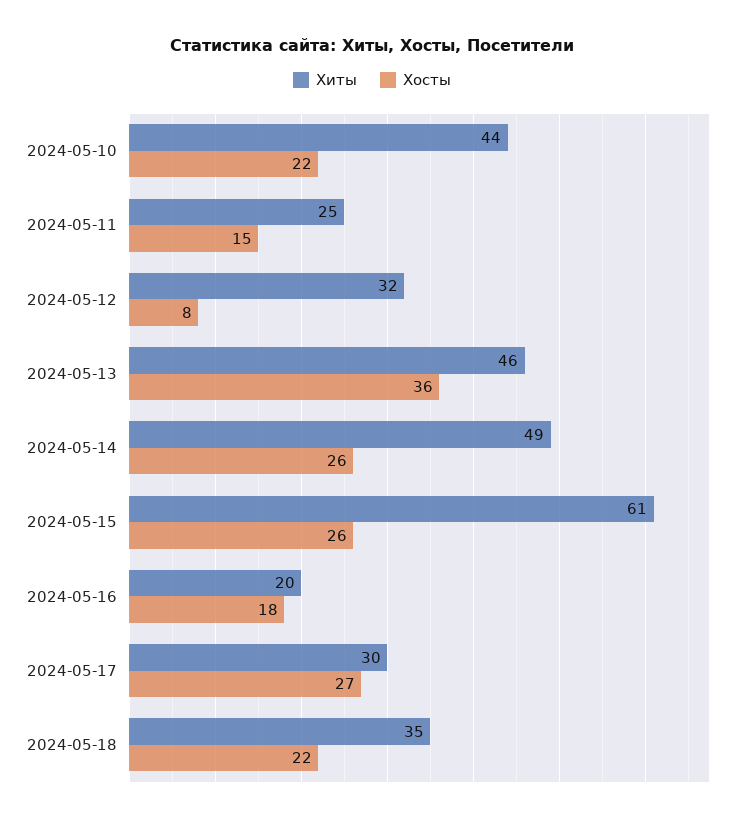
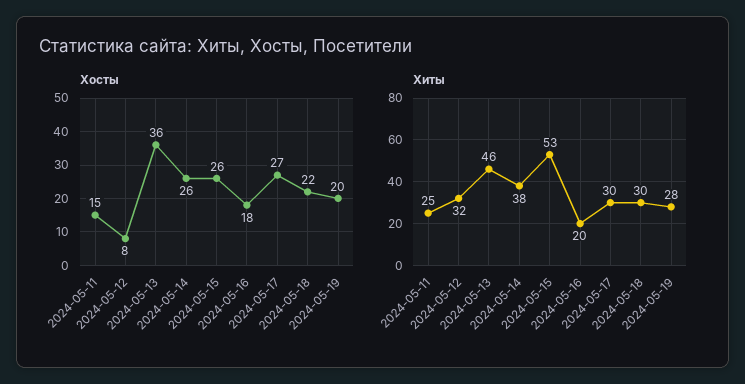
Хиты, 2024-05-10: 44 -> none
Хосты, 2024-05-10: 22 -> none
Хиты, 2024-05-14: 49 -> 38
Хиты, 2024-05-15: 61 -> 53
Хиты, 2024-05-18: 35 -> 30
Хосты, 2024-05-19: none -> 20
Хиты, 2024-05-19: none -> 28

